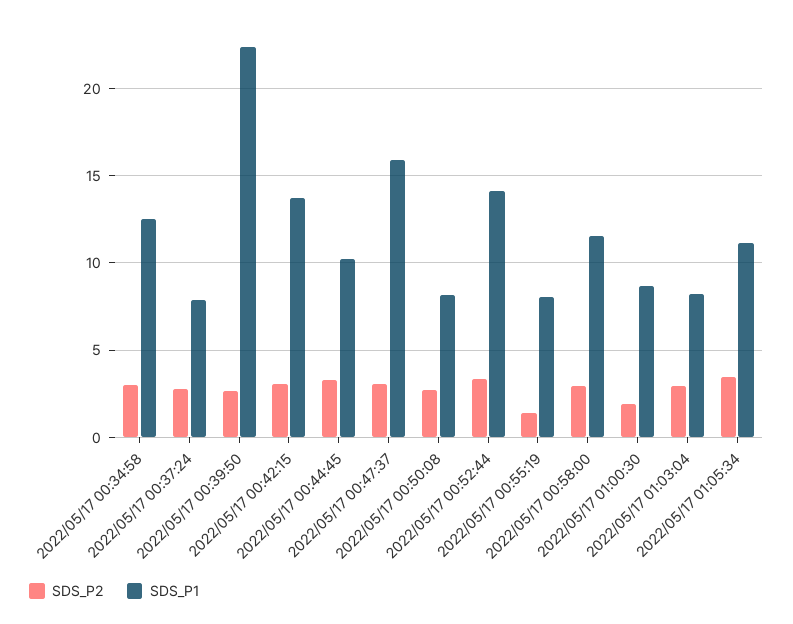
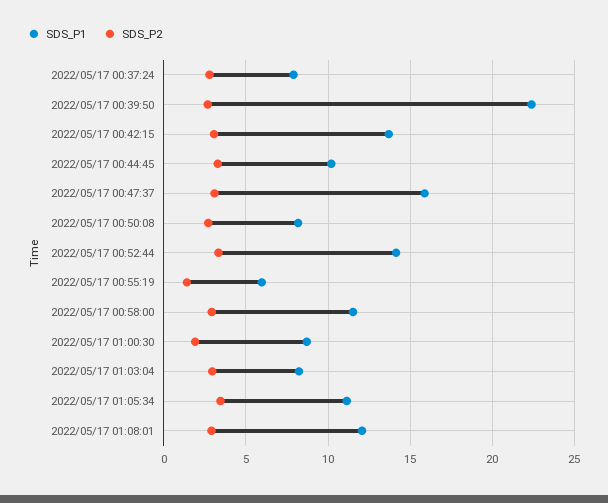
SDS_P2, 2022/05/17 00:34:58: 3 -> none
SDS_P1, 2022/05/17 00:34:58: 12.5 -> none
SDS_P1, 2022/05/17 00:55:19: 8 -> 6
SDS_P1, 2022/05/17 01:08:01: none -> 12
SDS_P2, 2022/05/17 01:08:01: none -> 3

